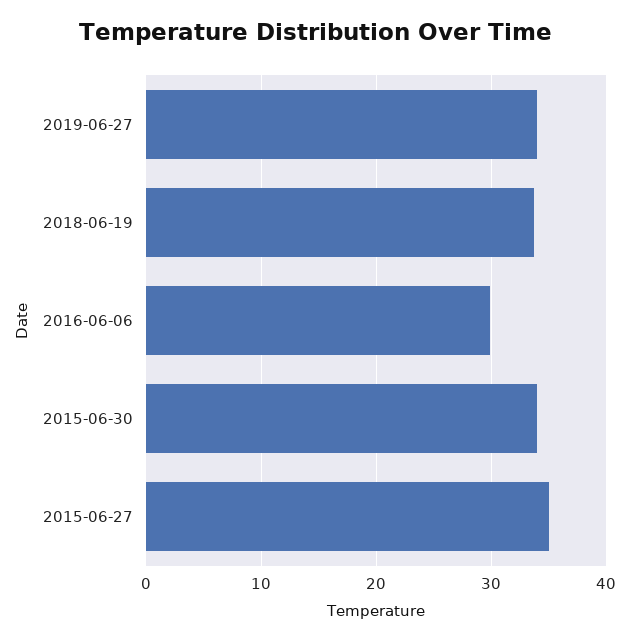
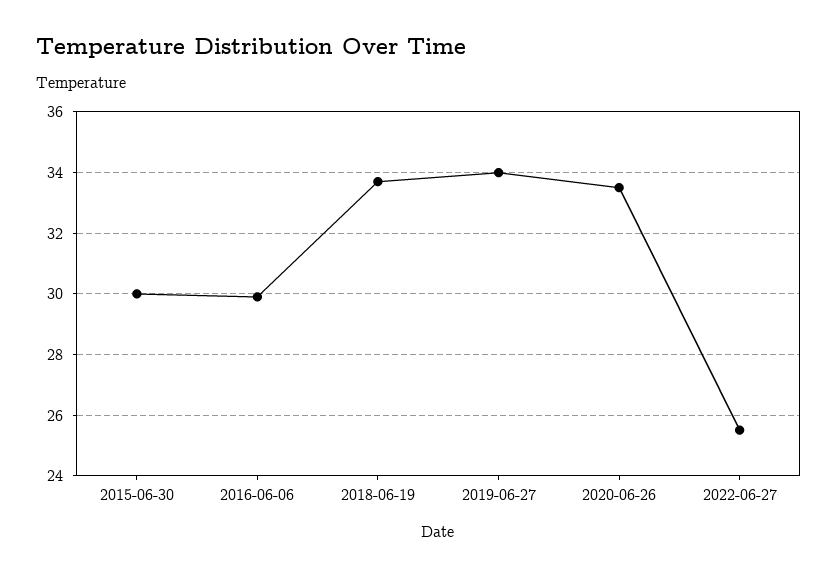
2015-06-30: 34 -> 30
2015-06-27: 35 -> none
2020-06-26: none -> 33.5
2022-06-27: none -> 25.5

